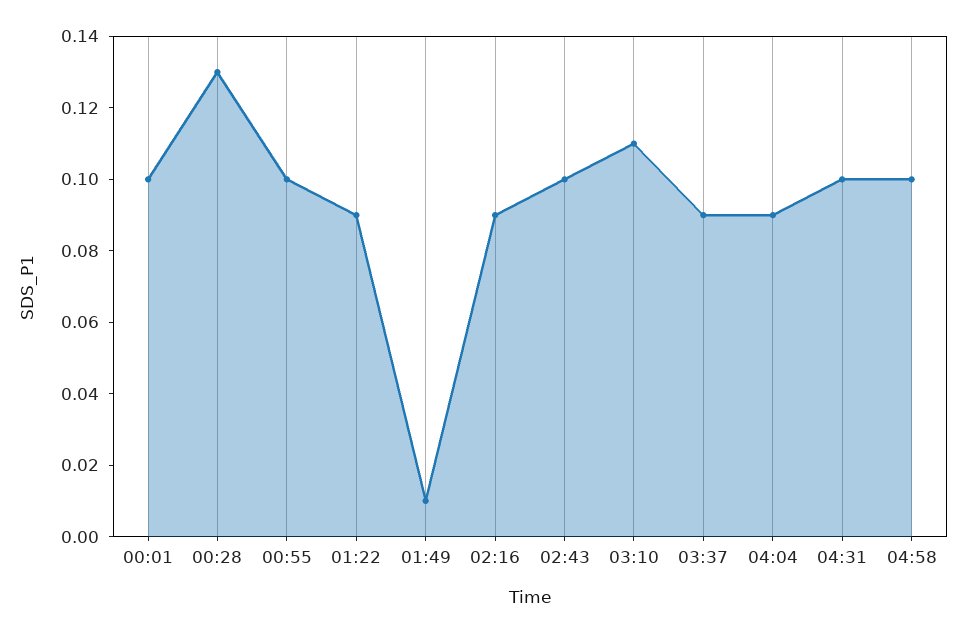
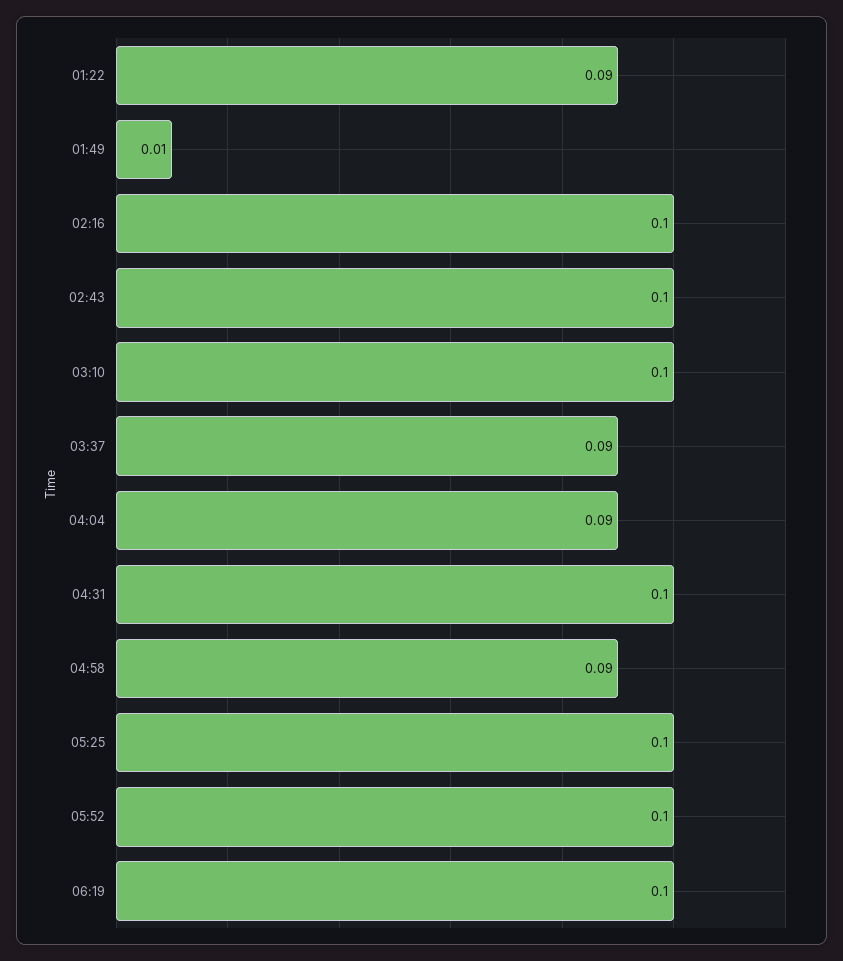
00:01: 0.1 -> none
00:28: 0.13 -> none
00:55: 0.1 -> none
02:16: 0.09 -> 0.1
03:10: 0.11 -> 0.1
04:58: 0.1 -> 0.09
05:25: none -> 0.1
05:52: none -> 0.1
06:19: none -> 0.1

